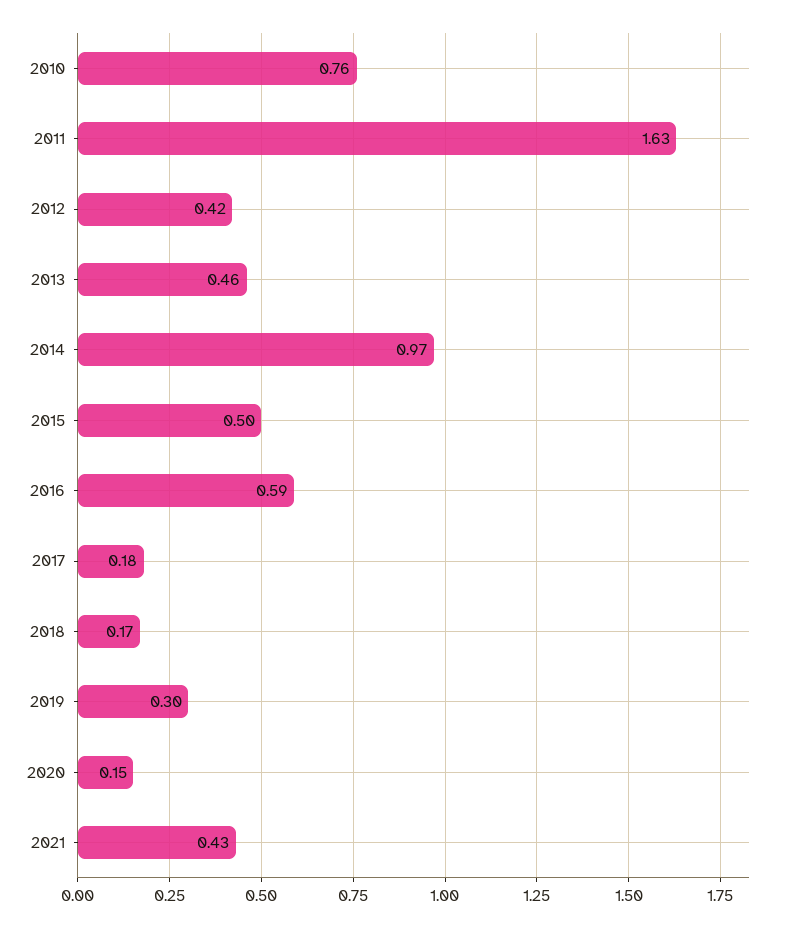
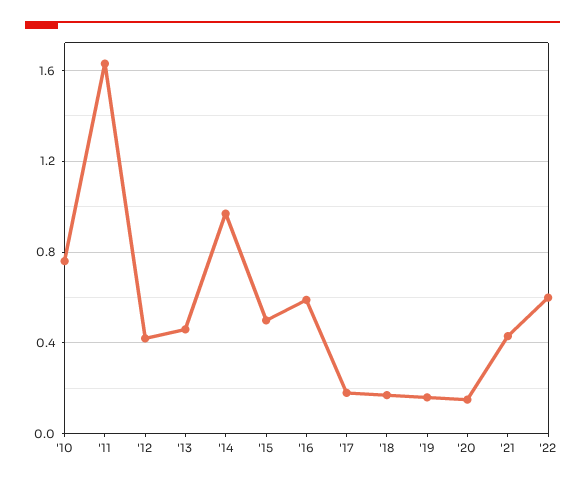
2019: 0.3 -> 0.15
'22: none -> 0.6

